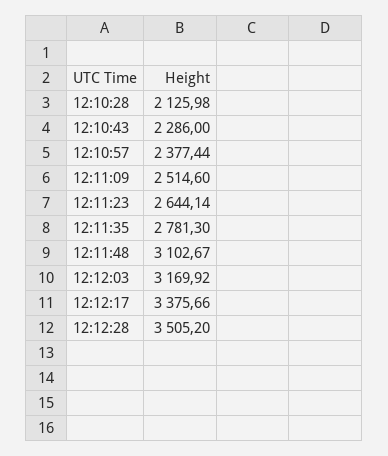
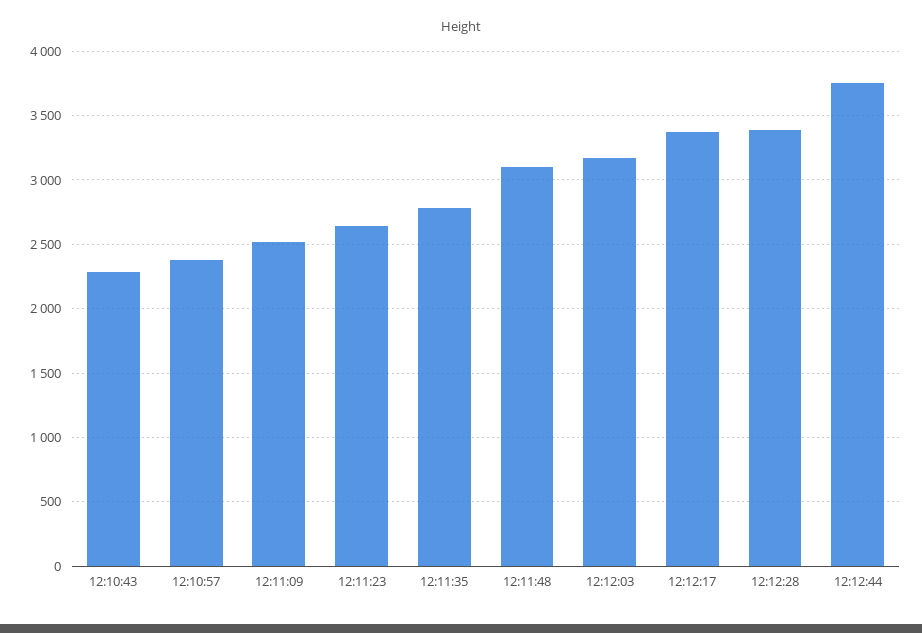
12:10:28: 2125.98 -> none
12:12:28: 3505.2 -> 3400
12:12:44: none -> 3750

